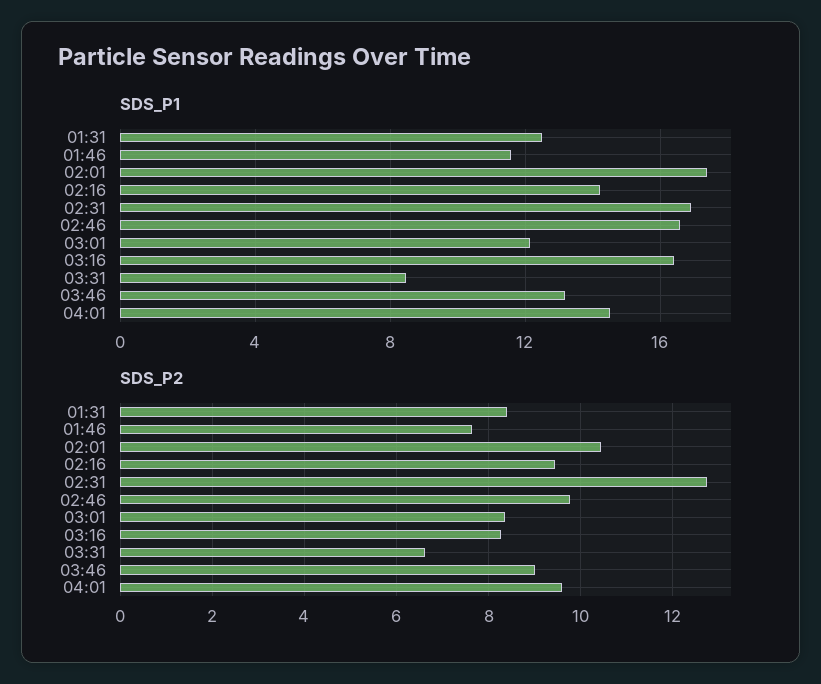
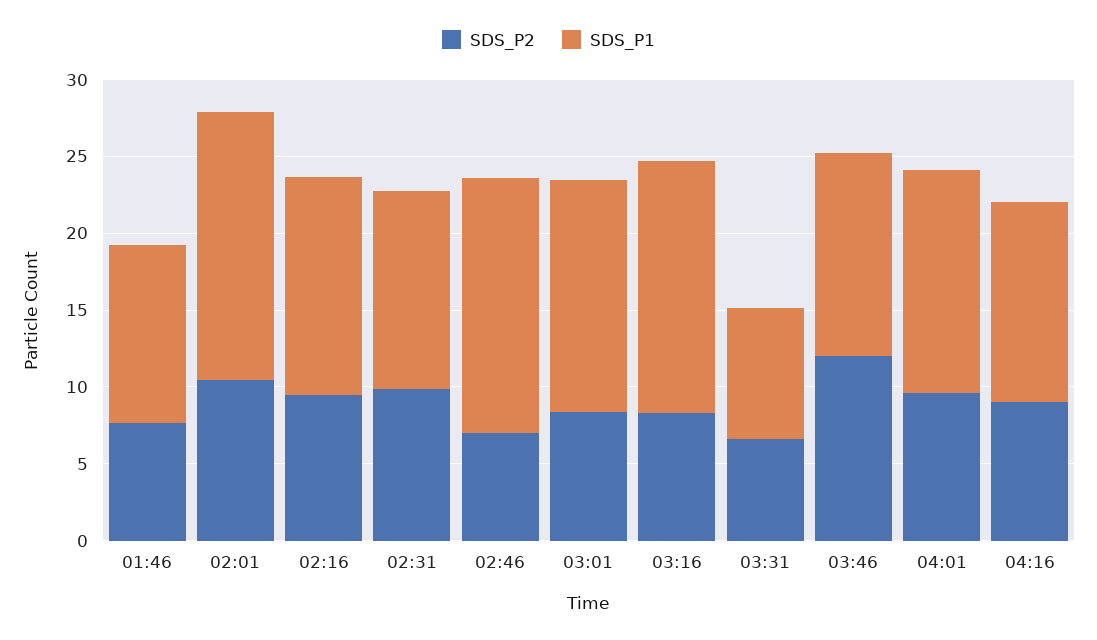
SDS_P1, 01:31: 12.5 -> none
SDS_P1, 02:31: 17 -> 13
SDS_P1, 03:01: 12 -> 15
SDS_P2, 01:31: 8.4 -> none
SDS_P2, 02:31: 12.8 -> 10
SDS_P2, 02:46: 9.8 -> 7
SDS_P2, 03:46: 9 -> 12
SDS_P2, 04:16: none -> 9
SDS_P1, 04:16: none -> 13

